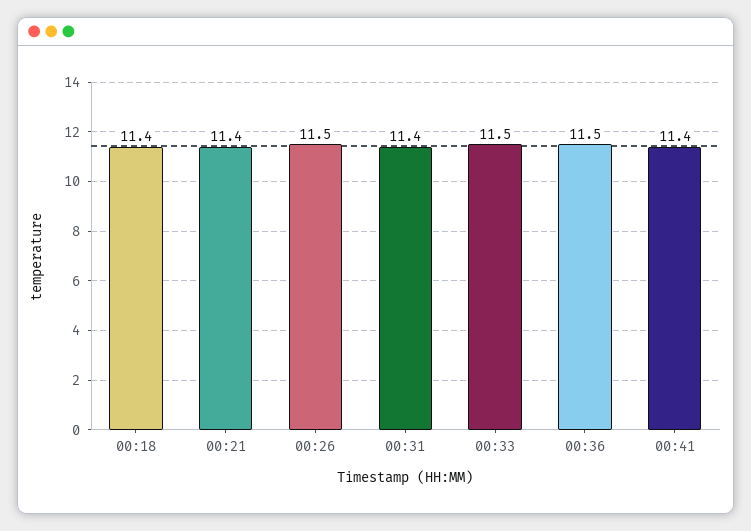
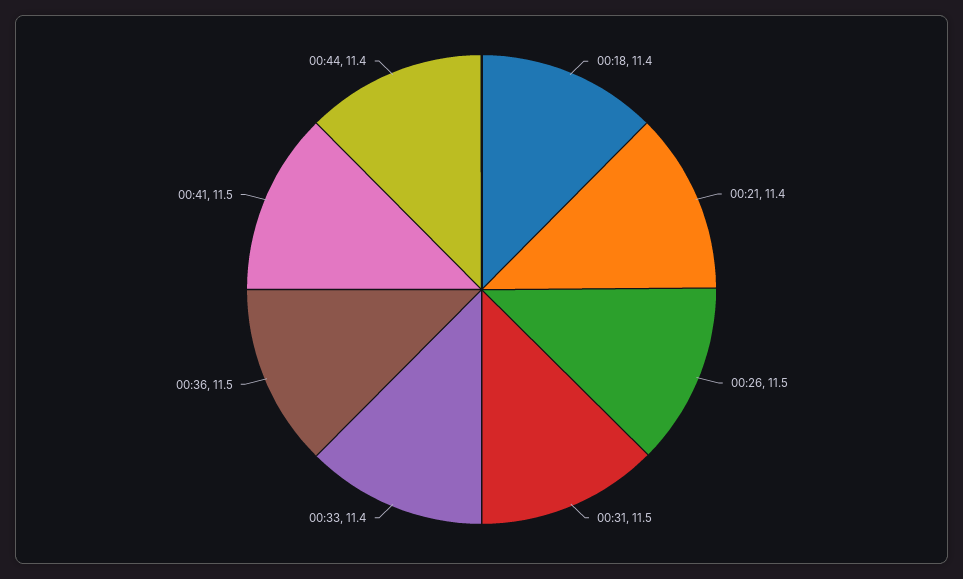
00:31: 11.4 -> 11.5
00:33: 11.5 -> 11.4
00:41: 11.4 -> 11.5
00:44: none -> 11.4

